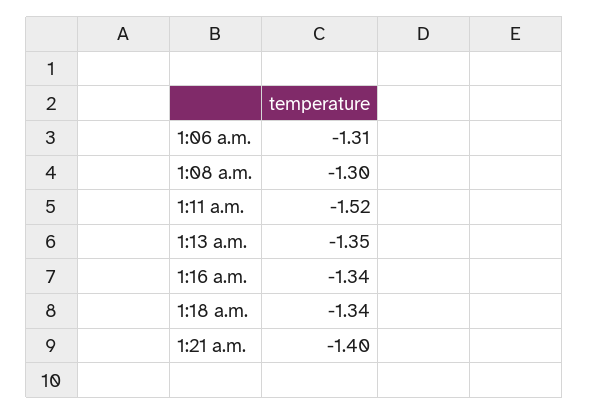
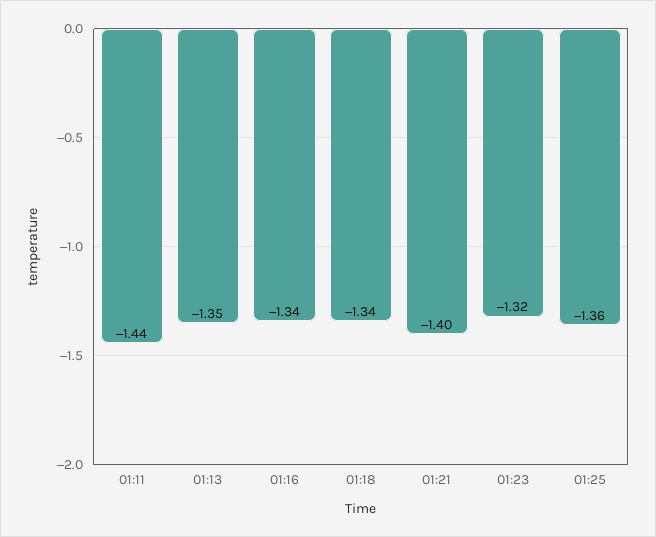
1:06 a.m.: -1.31 -> none
1:08 a.m.: -1.3 -> none
1:11 a.m.: -1.52 -> -1.44
01:23: none -> -1.32
01:25: none -> -1.36

